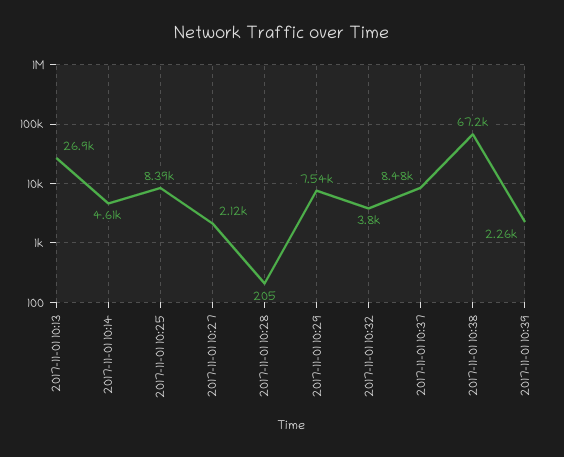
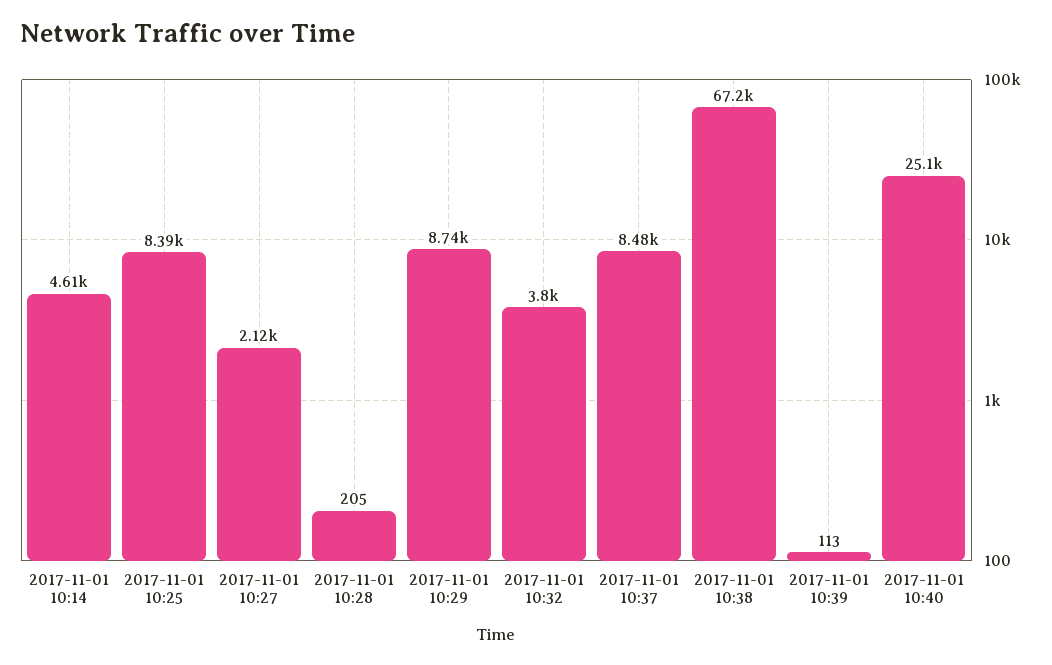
2017-11-01 10:13: 26900 -> none
2017-11-01 10:29: 7540 -> 8740
2017-11-01 10:39: 2260 -> 113
2017-11-01 10:40: none -> 25100

